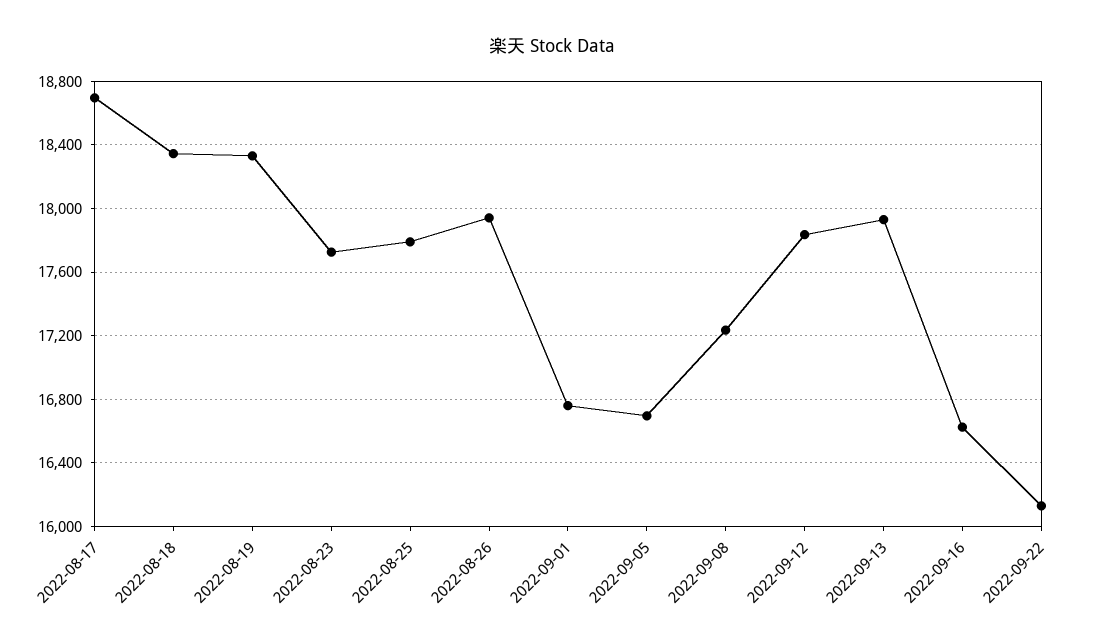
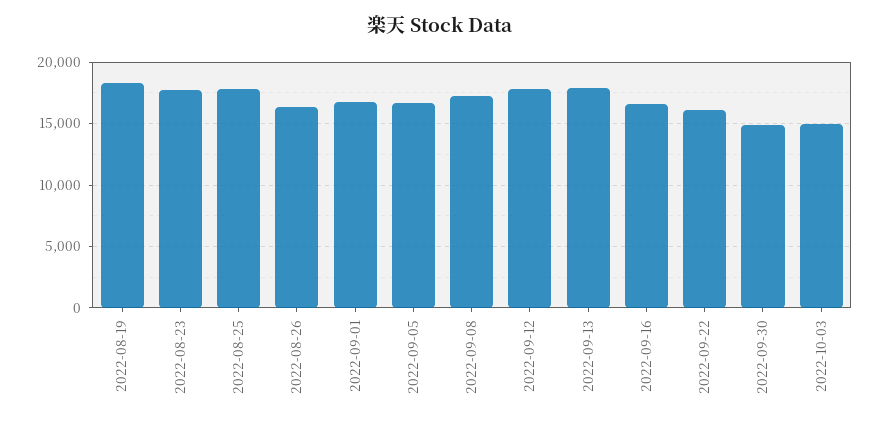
2022-08-17: 18700 -> none
2022-08-18: 18350 -> none
2022-08-26: 17950 -> 16500
2022-09-30: none -> 15000
2022-10-03: none -> 15000

